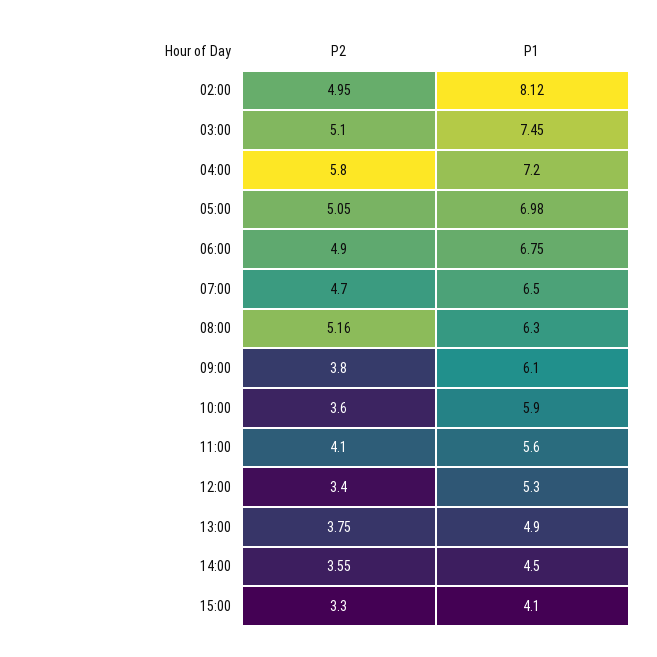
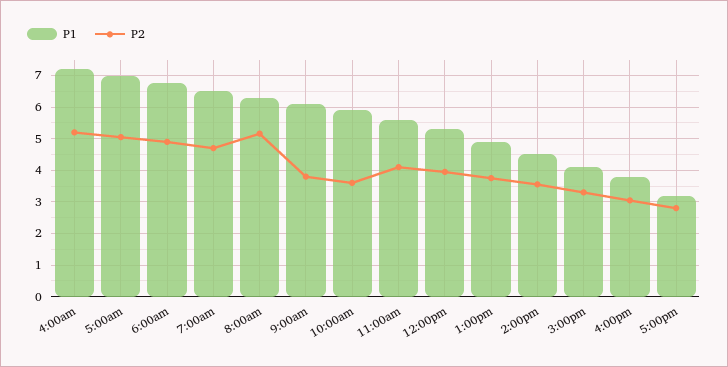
P2, 02:00: 4.95 -> none
P1, 02:00: 8.12 -> none
P2, 03:00: 5.1 -> none
P1, 03:00: 7.45 -> none
P2, 04:00: 5.8 -> 5.2
P2, 12:00: 3.4 -> 4
P1, 4:00pm: none -> 3.8
P2, 4:00pm: none -> 3
P1, 5:00pm: none -> 3.2
P2, 5:00pm: none -> 2.8

